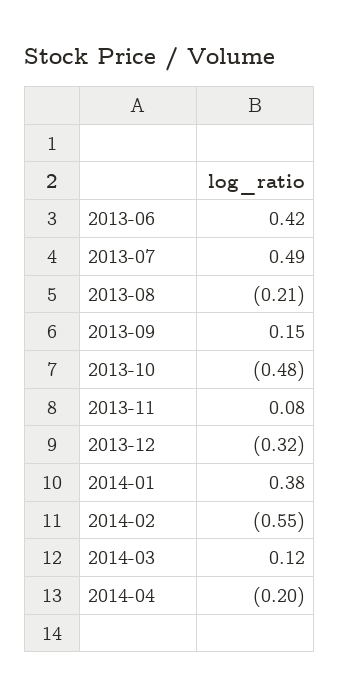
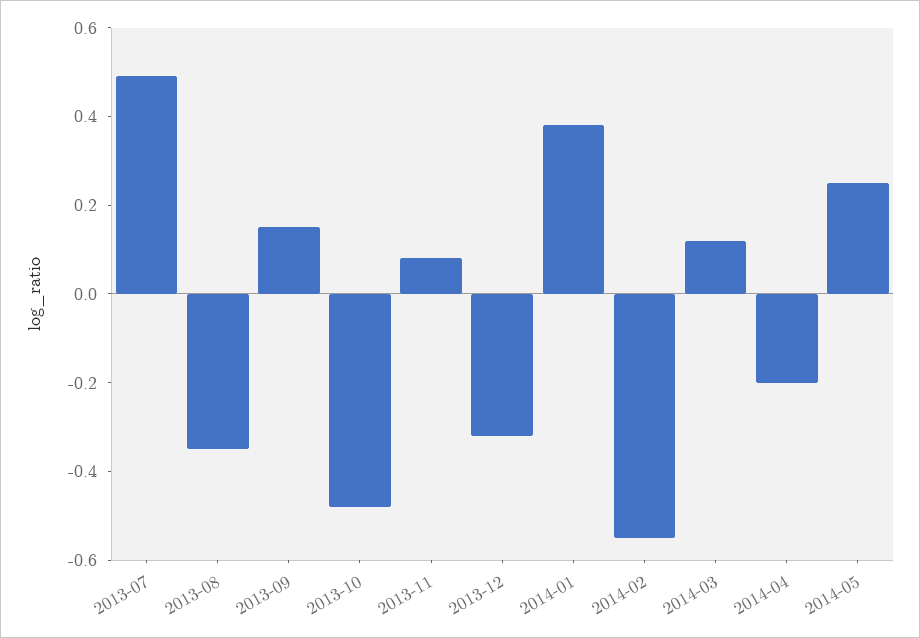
2013-06: 0.42 -> none
2013-08: -0.21 -> -0.35
2014-05: none -> 0.25

